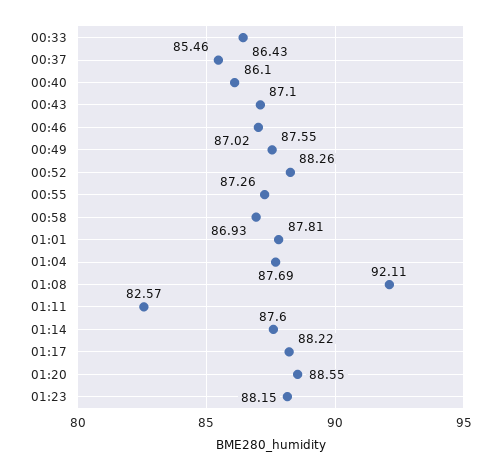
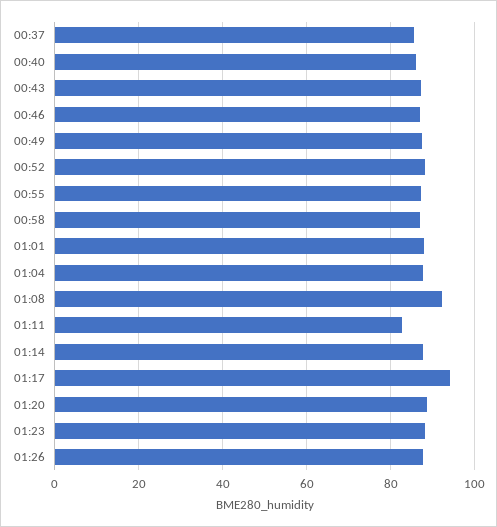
00:33: 86.43 -> none
01:17: 88.22 -> 94
01:26: none -> 88

